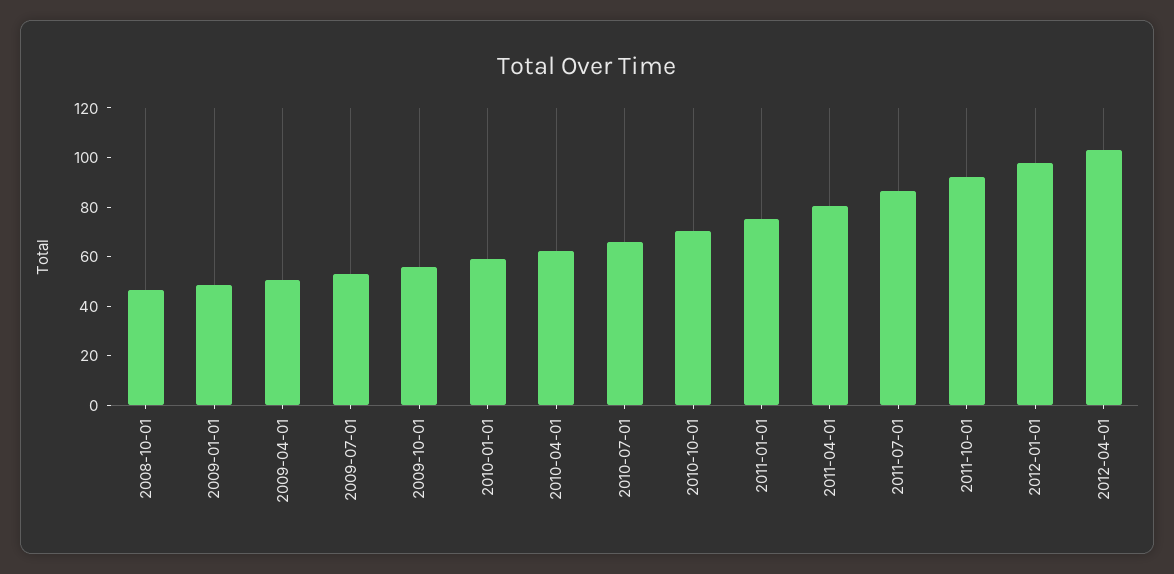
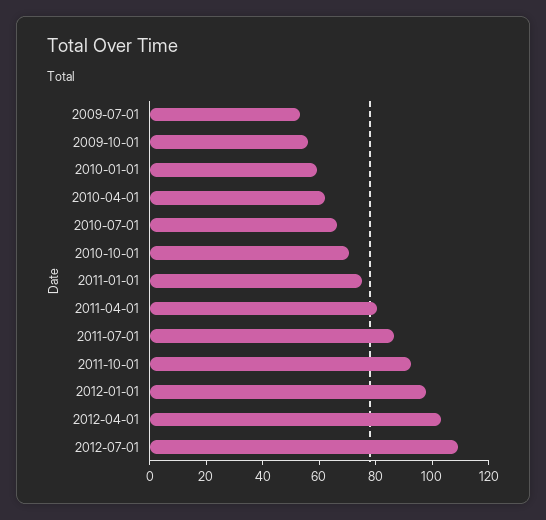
2008-10-01: 45 -> none
2009-01-01: 50 -> none
2009-04-01: 50 -> none
2012-07-01: none -> 110

